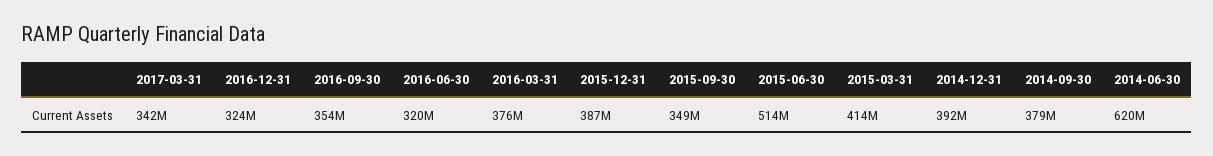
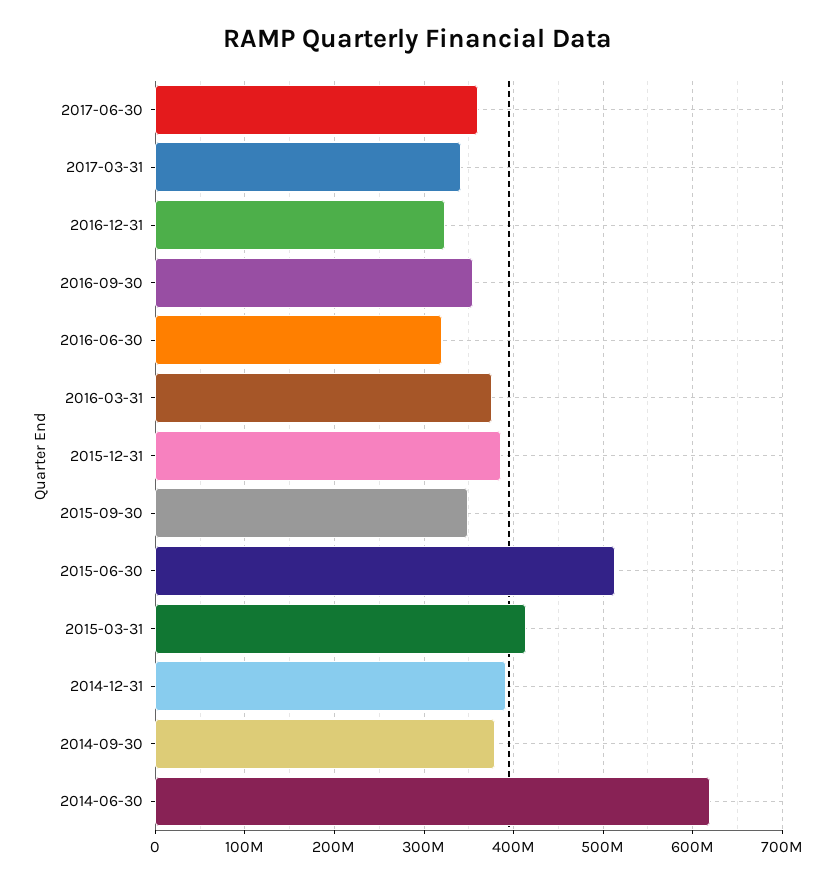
2017-06-30: none -> 360000000

